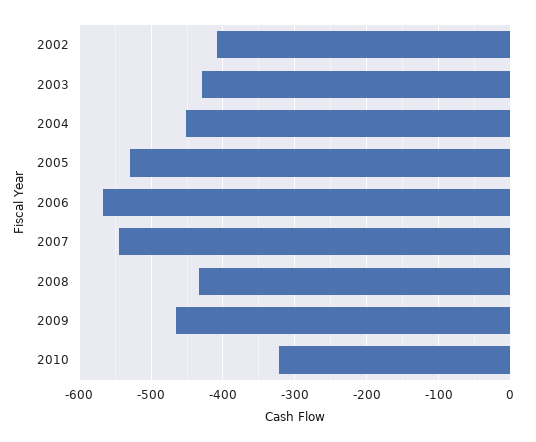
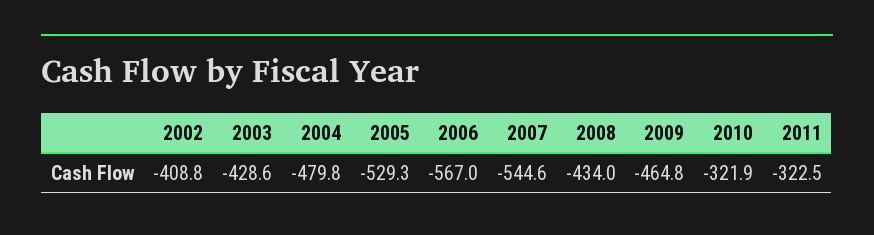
2004: -450 -> -479.8
2011: none -> -322.5

